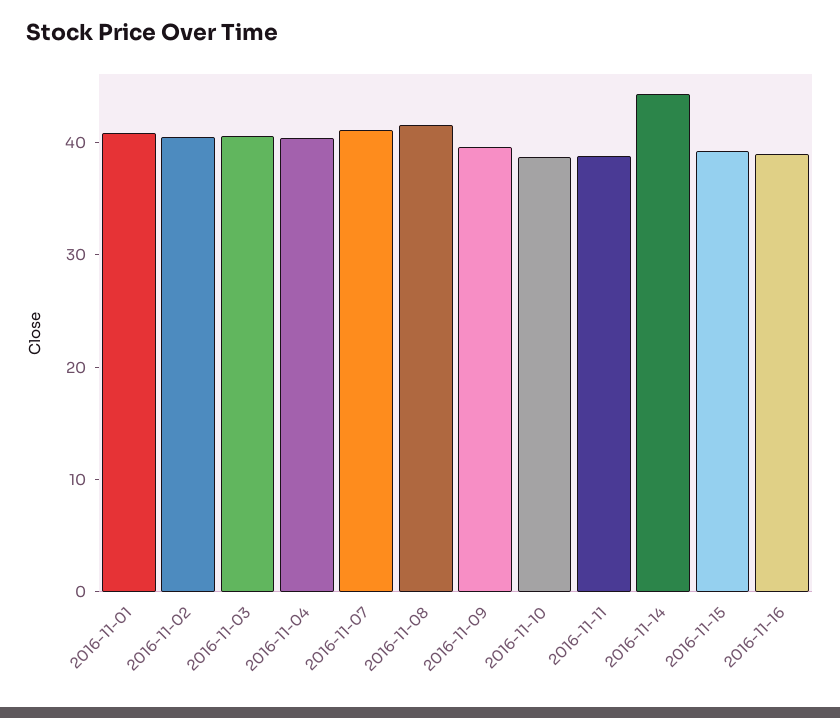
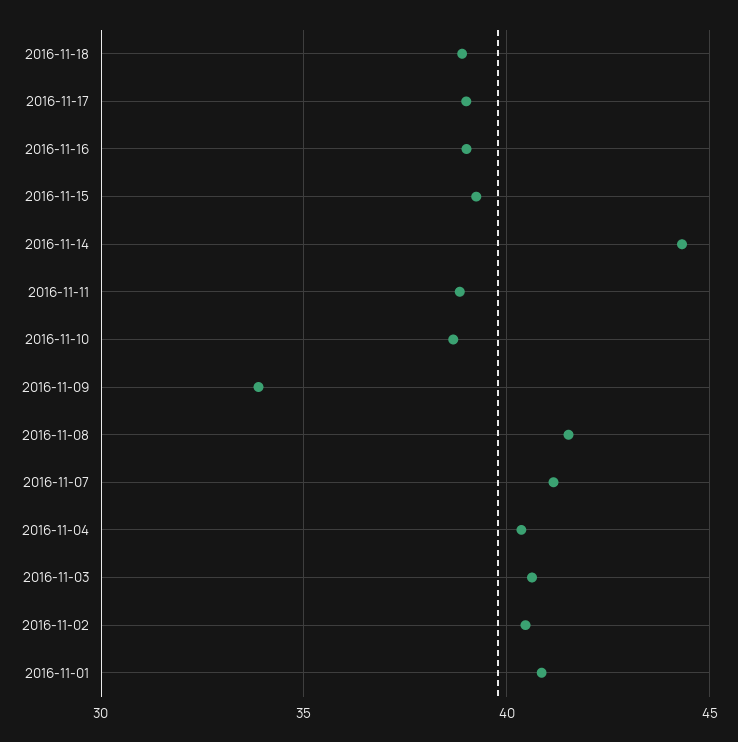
2016-11-09: 40 -> 34
2016-11-18: none -> 39
2016-11-17: none -> 39

